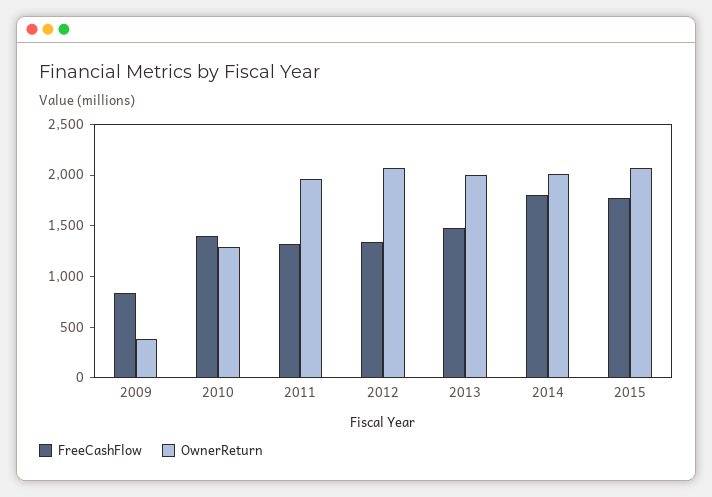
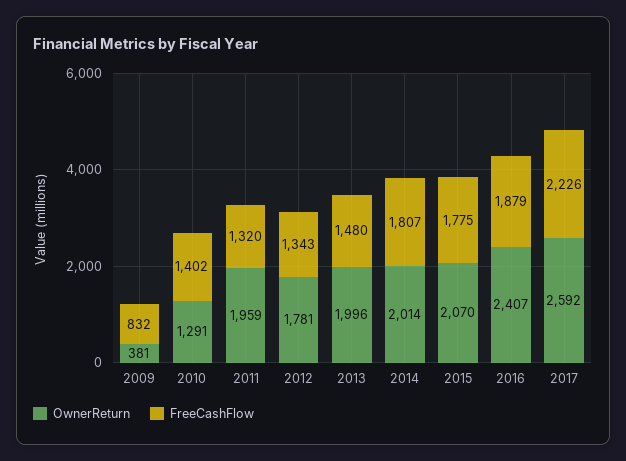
OwnerReturn, 2012: 2100 -> 1781
OwnerReturn, 2016: none -> 2407
FreeCashFlow, 2016: none -> 1879
OwnerReturn, 2017: none -> 2592
FreeCashFlow, 2017: none -> 2226

